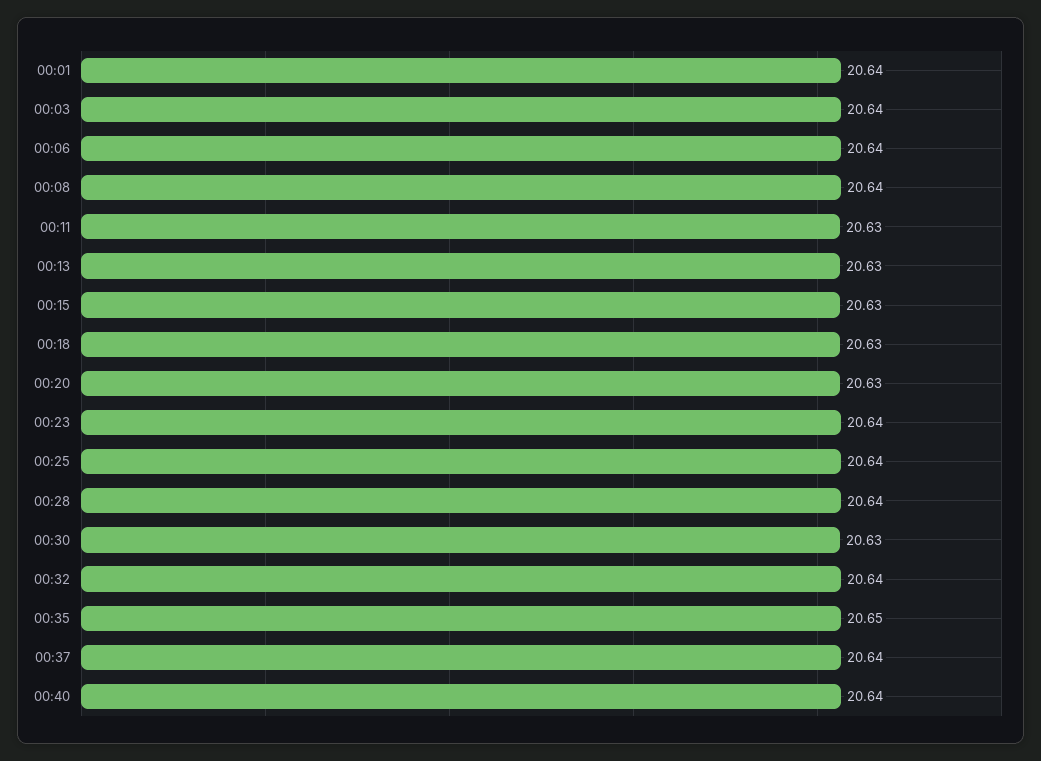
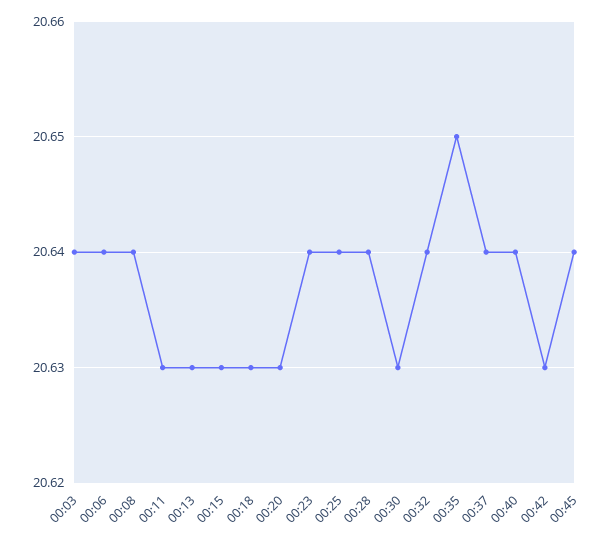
00:01: 20.64 -> none
00:42: none -> 20.63
00:45: none -> 20.64

